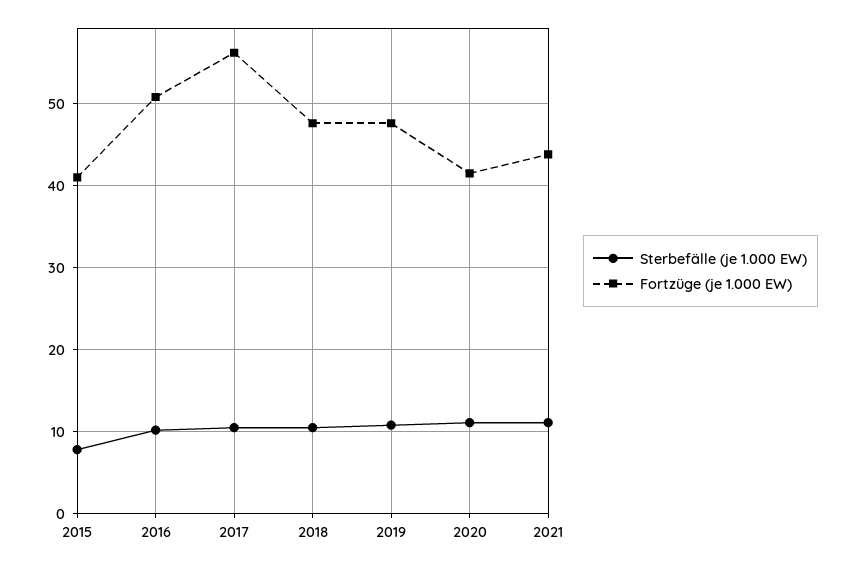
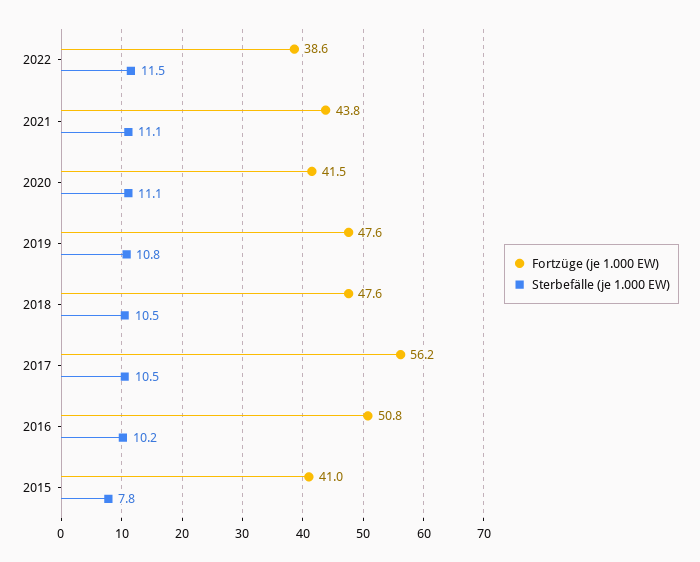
Fortzüge (je 1.000 EW), 2022: none -> 38.6
Sterbefälle (je 1.000 EW), 2022: none -> 11.5

